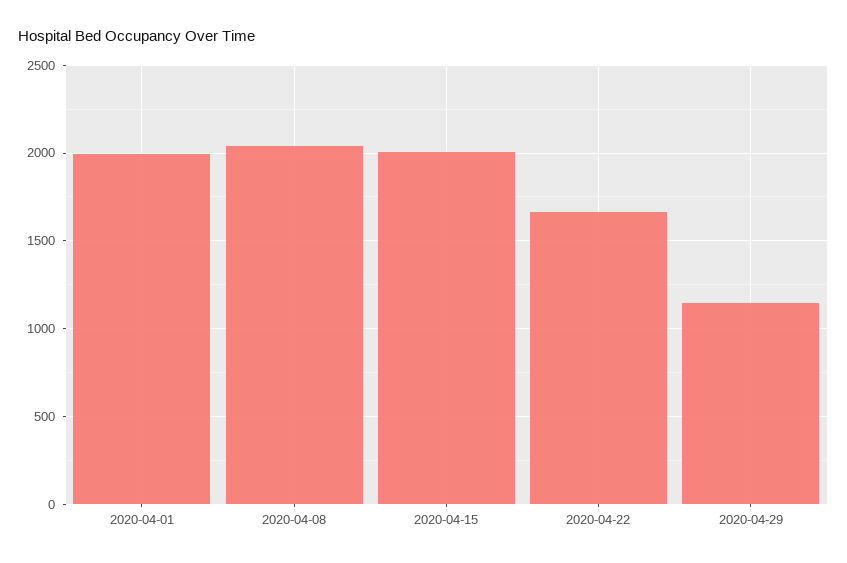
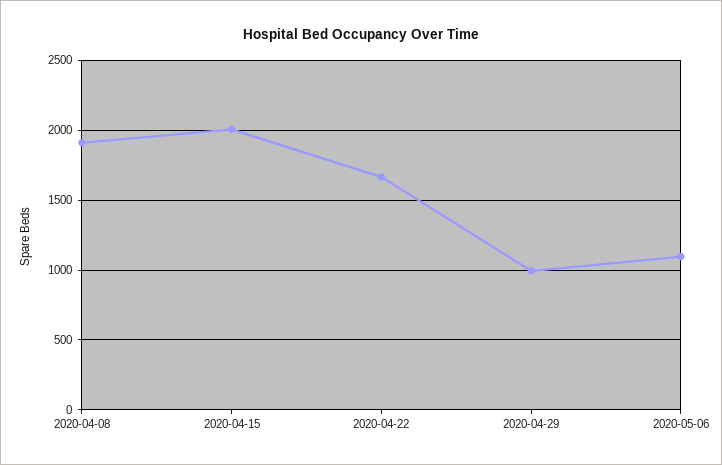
2020-04-01: 2000 -> none
2020-04-08: 2050 -> 1900
2020-04-29: 1150 -> 1000
2020-05-06: none -> 1100

